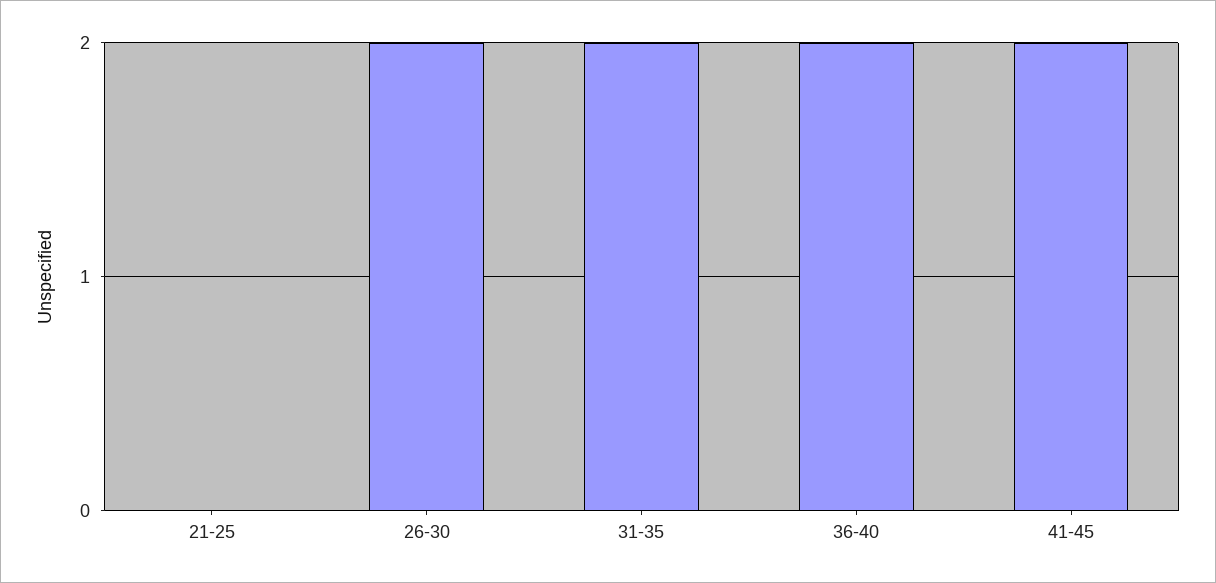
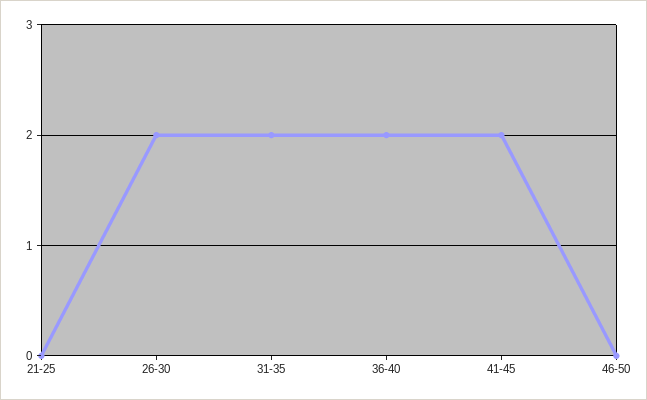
46-50: none -> 0

